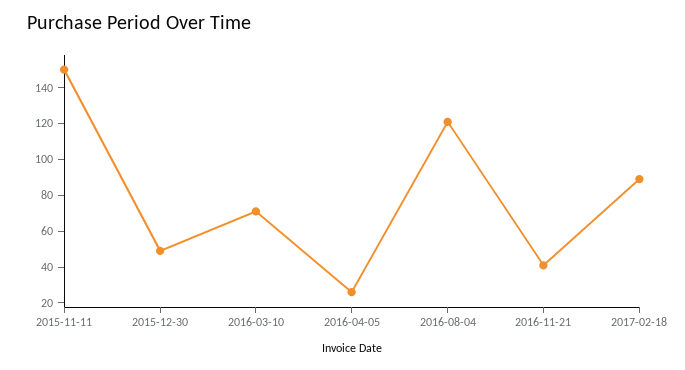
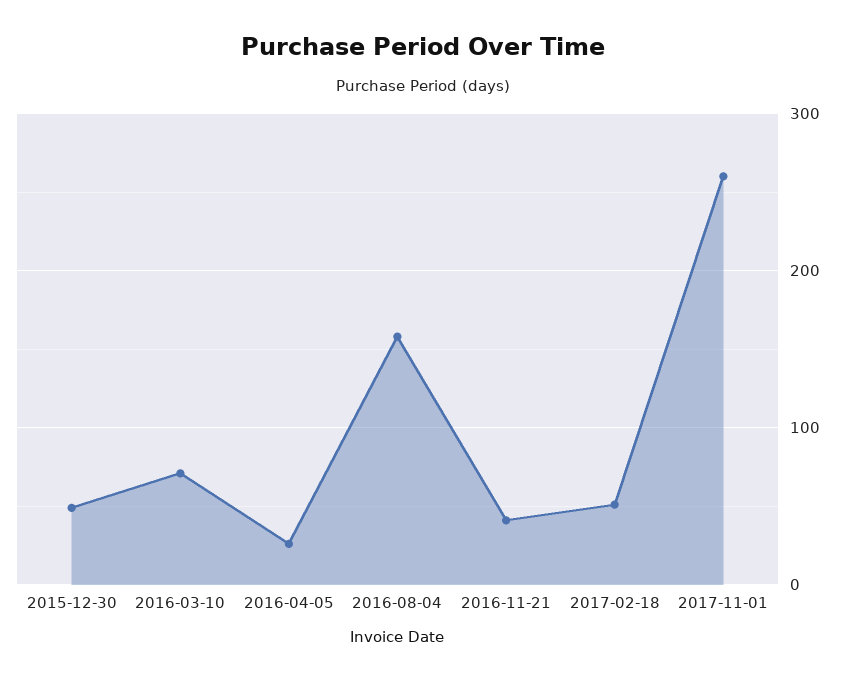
2015-11-11: 150 -> none
2016-08-04: 120 -> 160
2017-02-18: 90 -> 50
2017-11-01: none -> 260

